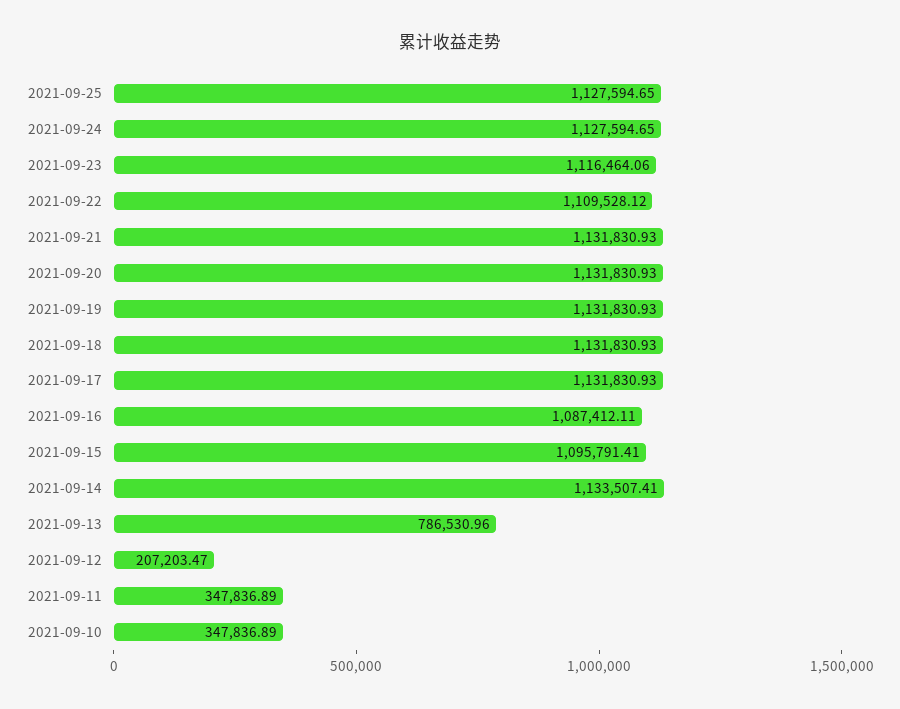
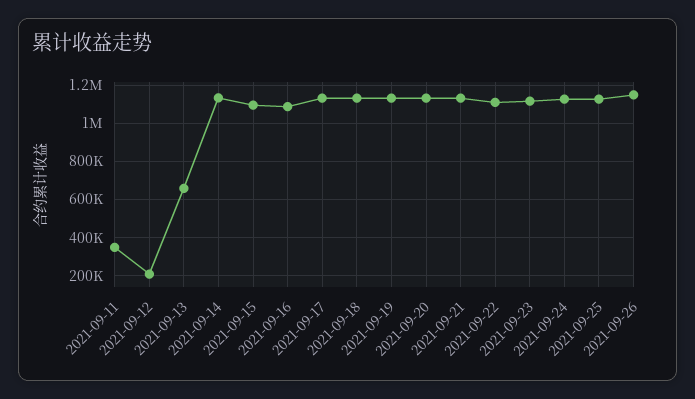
2021-09-13: 786530.96 -> 650000
2021-09-10: 347836.89 -> none
2021-09-26: none -> 1150000

